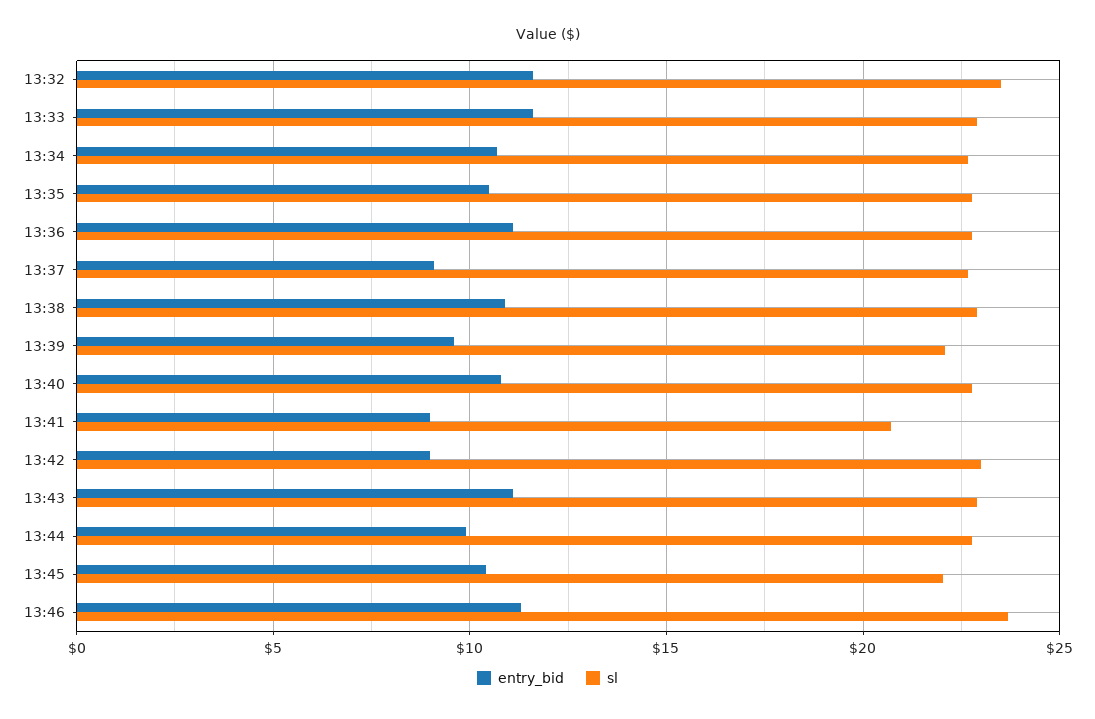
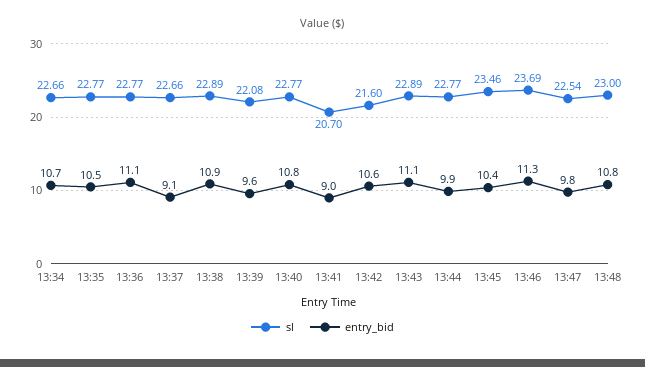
entry_bid, 13:32: 11.5 -> none
sl, 13:32: 23.5 -> none
entry_bid, 13:33: 11.5 -> none
sl, 13:33: 23 -> none
entry_bid, 13:42: 9 -> 10.6
sl, 13:42: 23 -> 21.6
sl, 13:45: 22 -> 23.46
sl, 13:47: none -> 22.54
entry_bid, 13:47: none -> 9.8
sl, 13:48: none -> 23
entry_bid, 13:48: none -> 10.8

